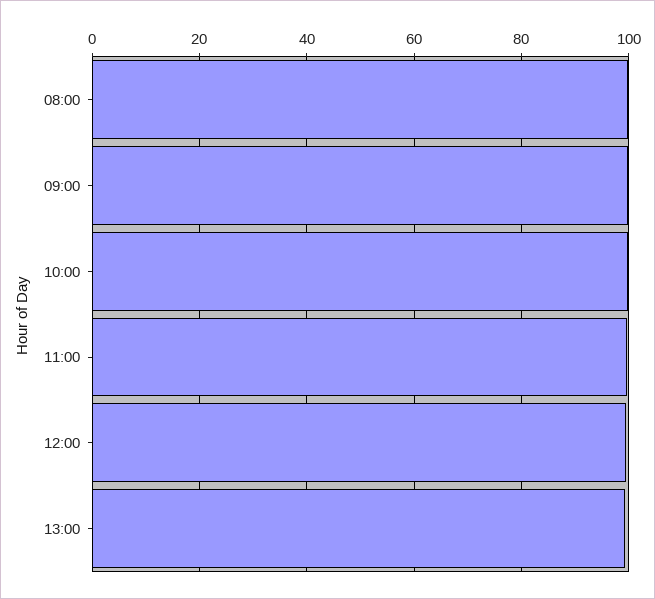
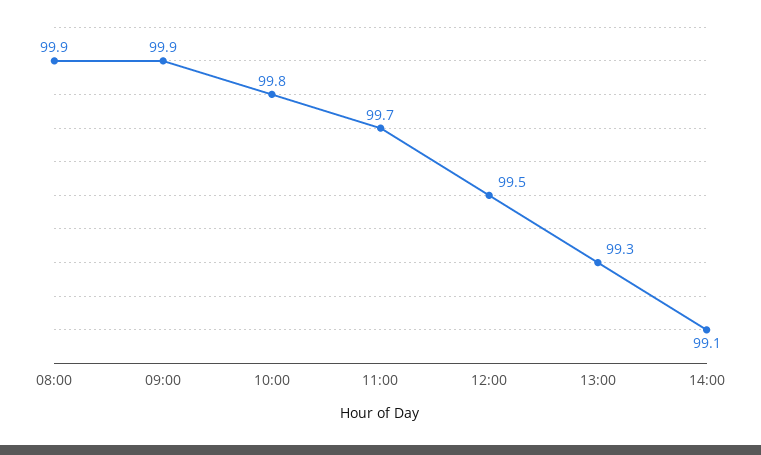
14:00: none -> 99.1

